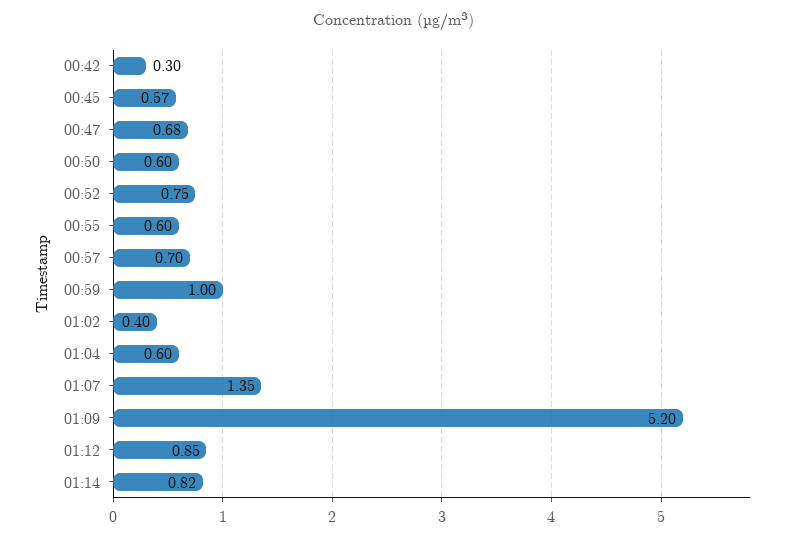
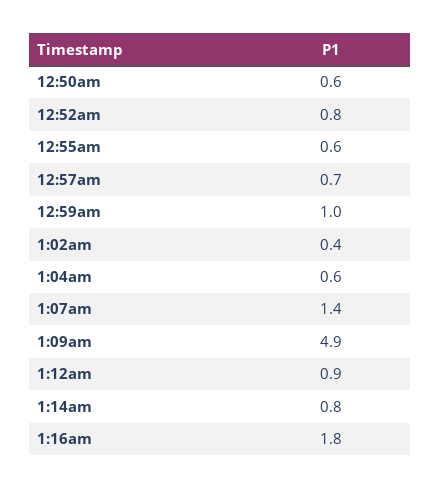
00:42: 0.3 -> none
00:45: 0.57 -> none
00:47: 0.68 -> none
01:09: 5.2 -> 4.9
1:16am: none -> 1.8

